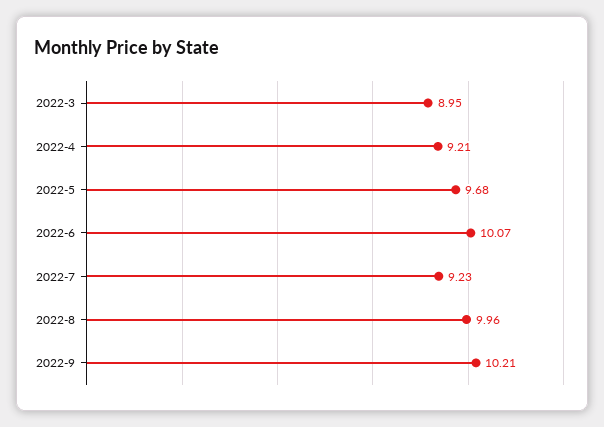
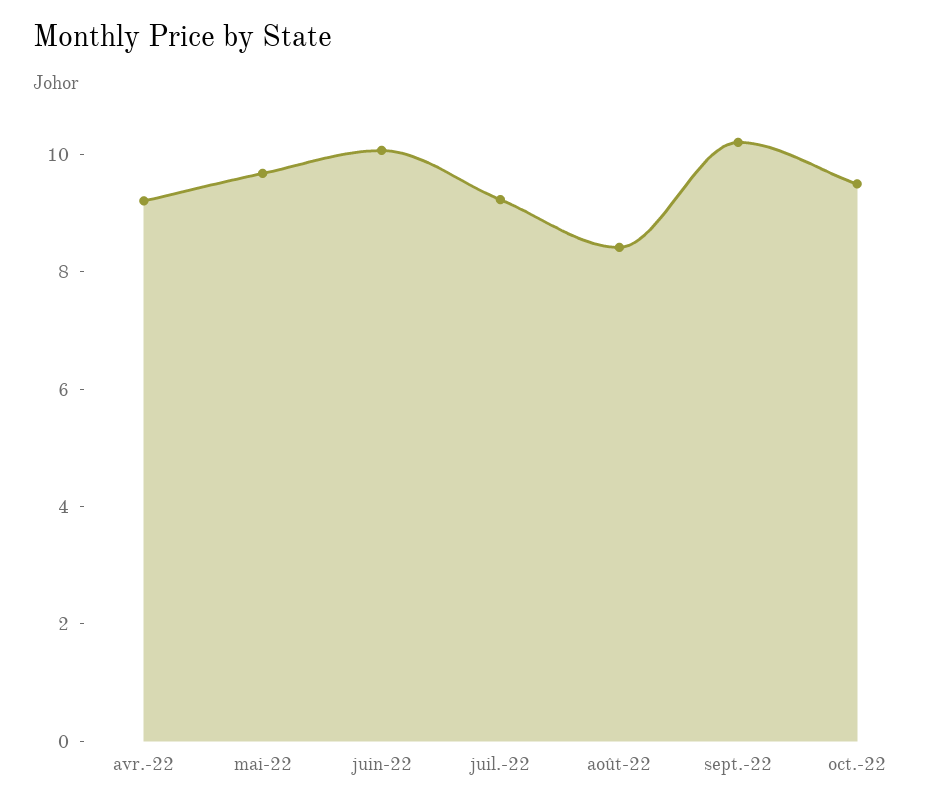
2022-3: 8.95 -> none
2022-8: 9.96 -> 8.5
oct.-22: none -> 9.5

